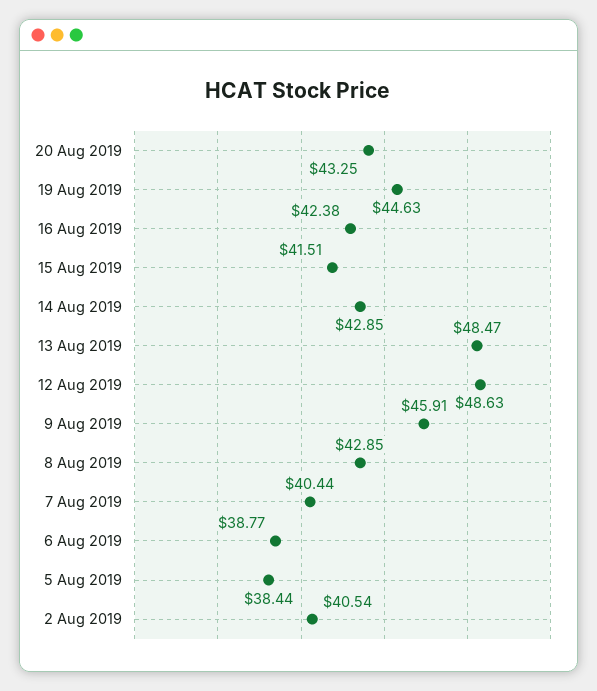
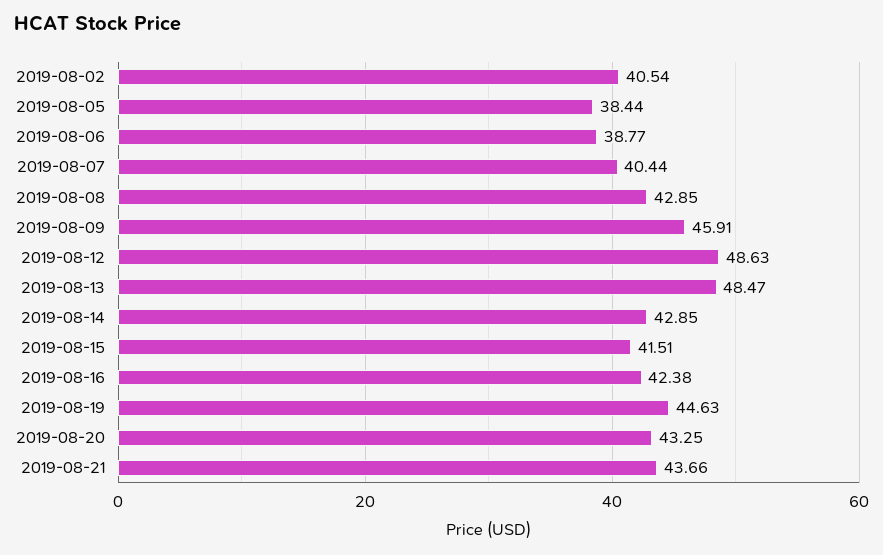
2019-08-21: none -> 43.66

